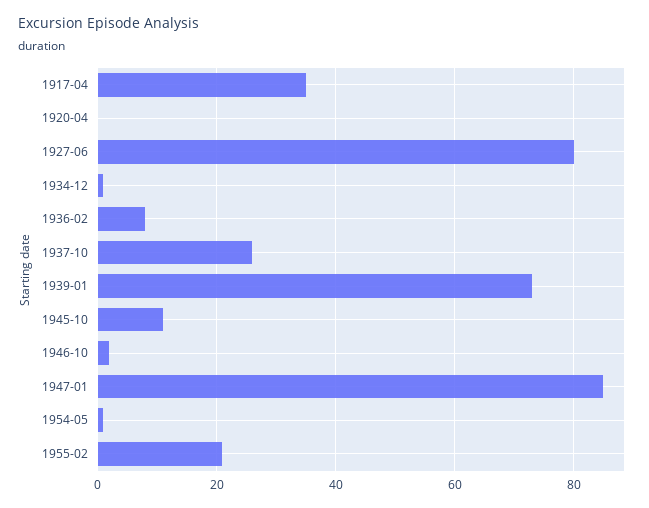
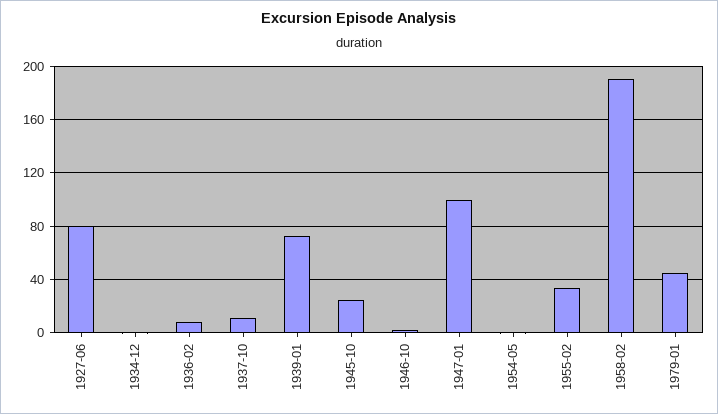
1917-04: 35 -> none
1920-04: 0 -> none
1937-10: 25 -> 10
1945-10: 10 -> 25
1947-01: 85 -> 100
1955-02: 20 -> 35
1958-02: none -> 190
1979-01: none -> 45

